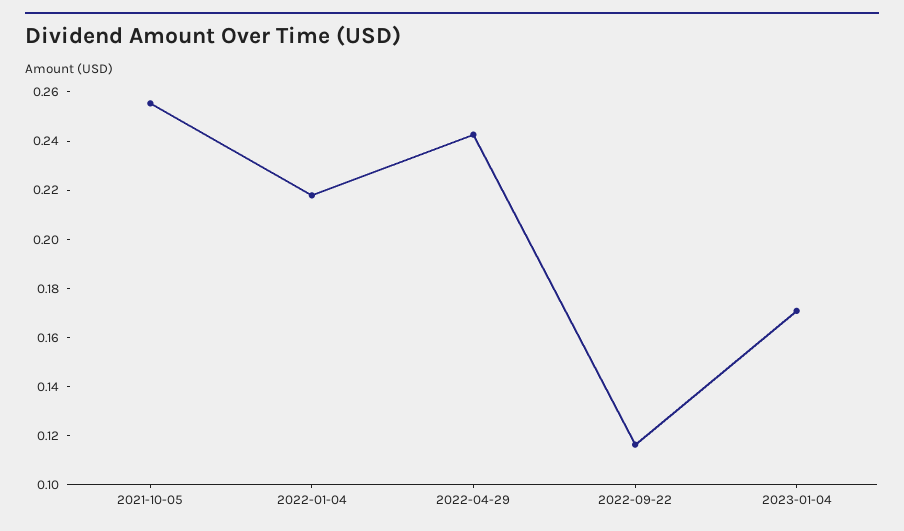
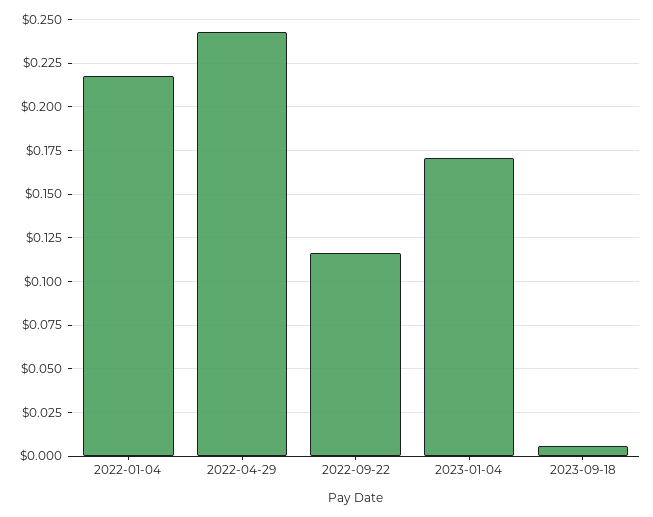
2021-10-05: 0.255 -> none
2023-09-18: none -> 0.005

